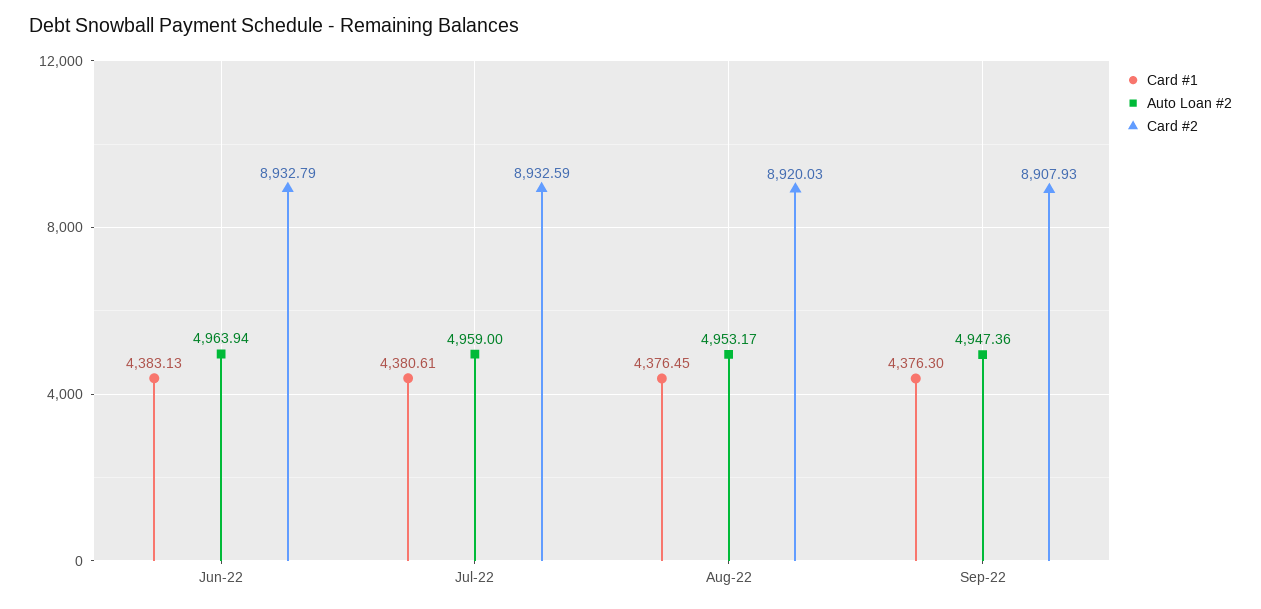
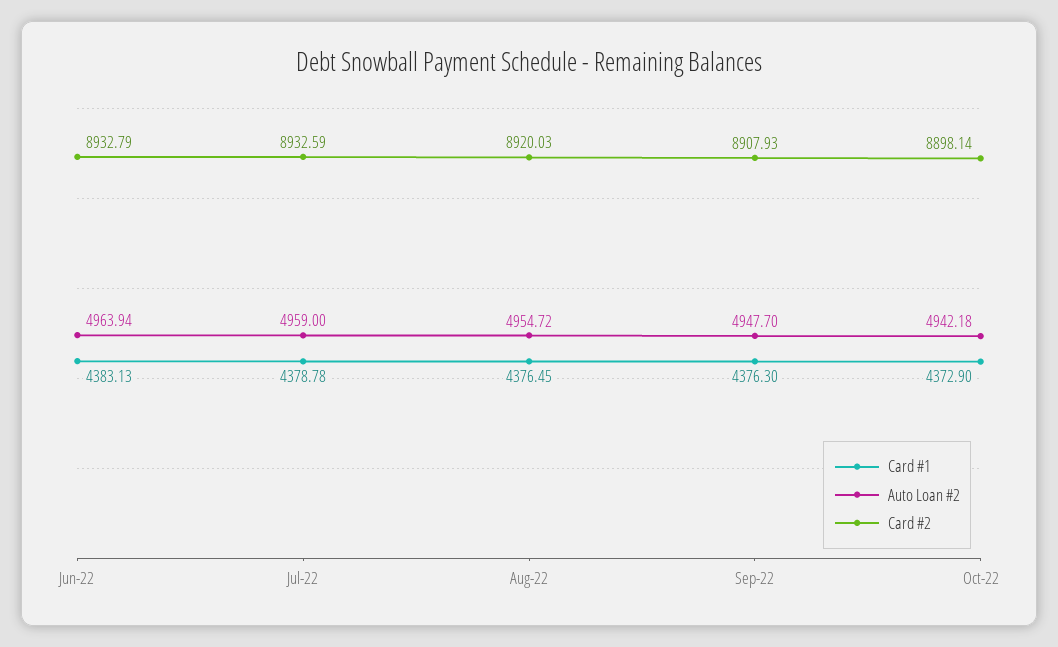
Card #1, Jul-22: 4380.61 -> 4378.78
Auto Loan #2, Aug-22: 4953.17 -> 4954.72
Auto Loan #2, Sep-22: 4947.36 -> 4947.7
Card #1, Oct-22: none -> 4372.9
Auto Loan #2, Oct-22: none -> 4942.18
Card #2, Oct-22: none -> 8898.14

